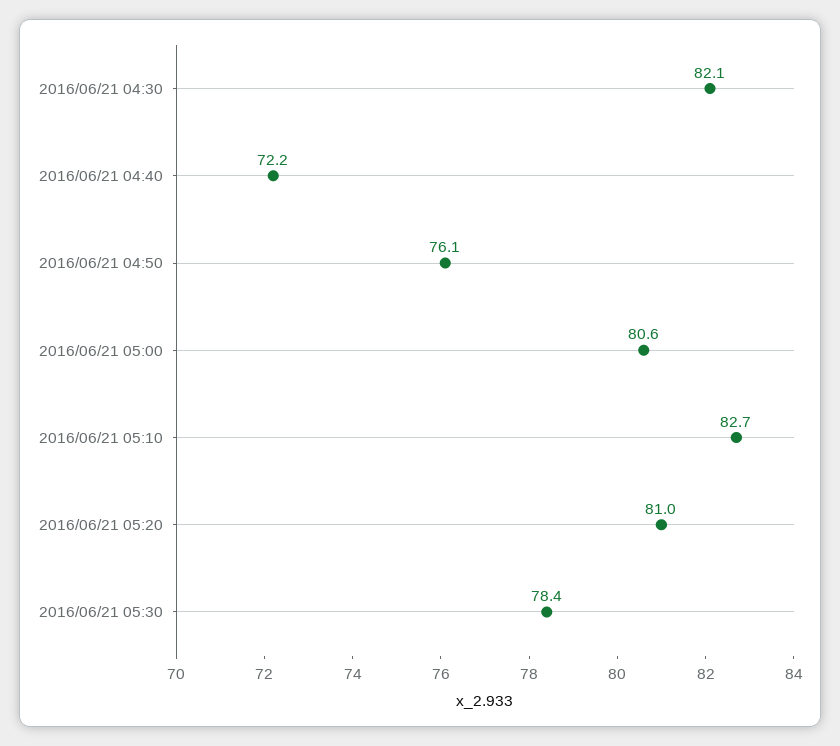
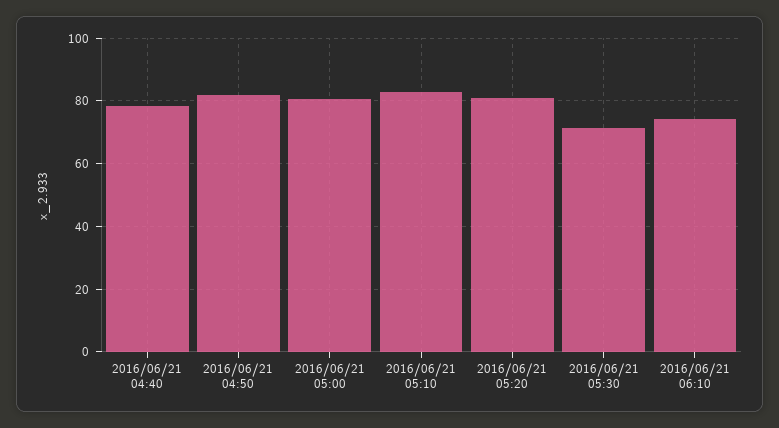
2016/06/21 04:30: 82.1 -> none
2016/06/21 04:40: 72.2 -> 78
2016/06/21 04:50: 76.1 -> 82
2016/06/21 05:30: 78.4 -> 72
2016/06/21 06:10: none -> 74

